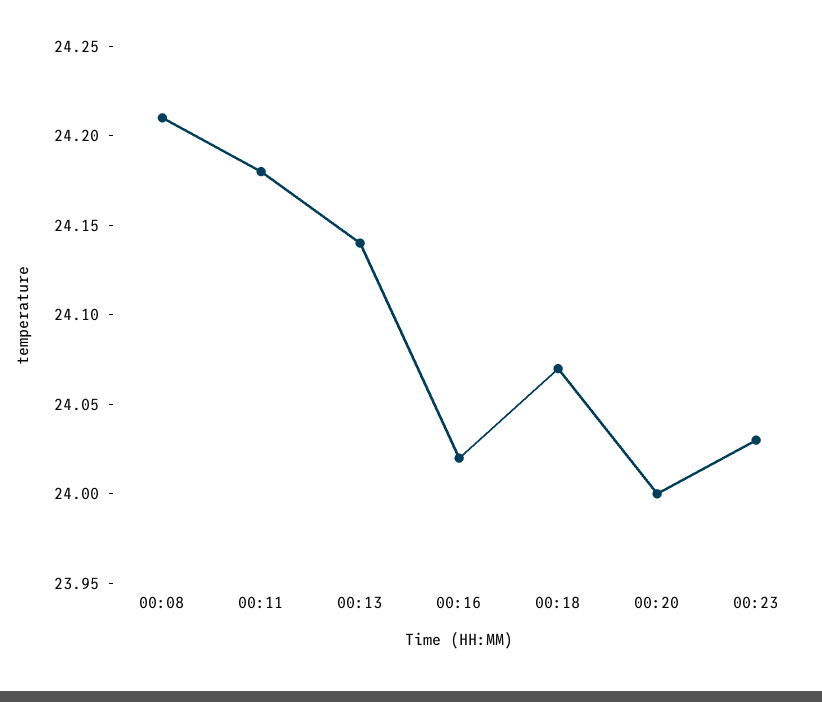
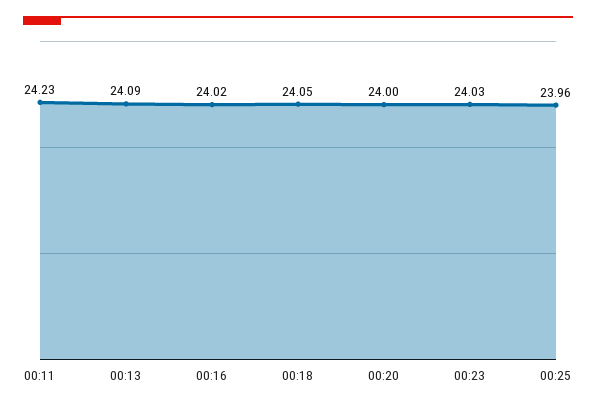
00:08: 24.21 -> none
00:11: 24.18 -> 24.23
00:13: 24.14 -> 24.09
00:18: 24.07 -> 24.05
00:25: none -> 23.96

